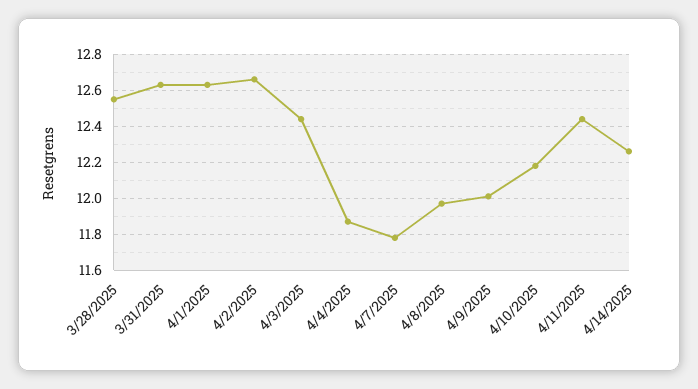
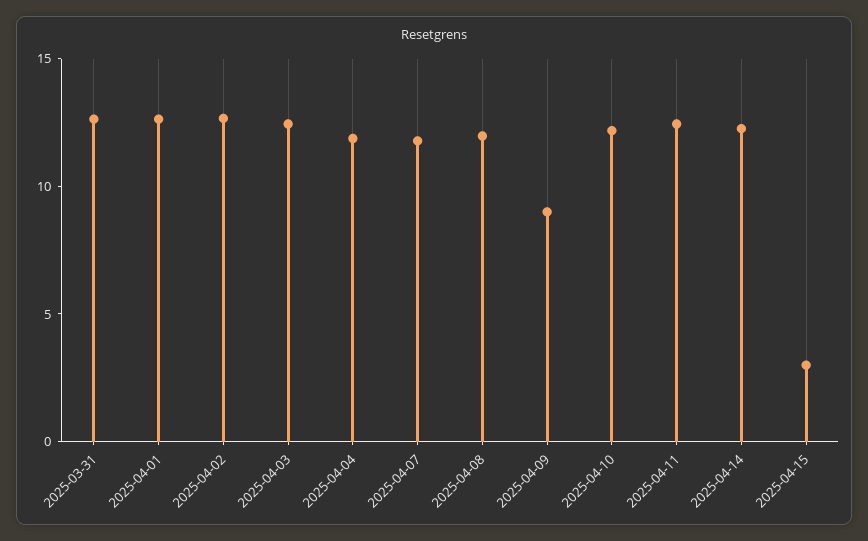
3/28/2025: 12.55 -> none
4/9/2025: 12 -> 9
2025-04-15: none -> 3

